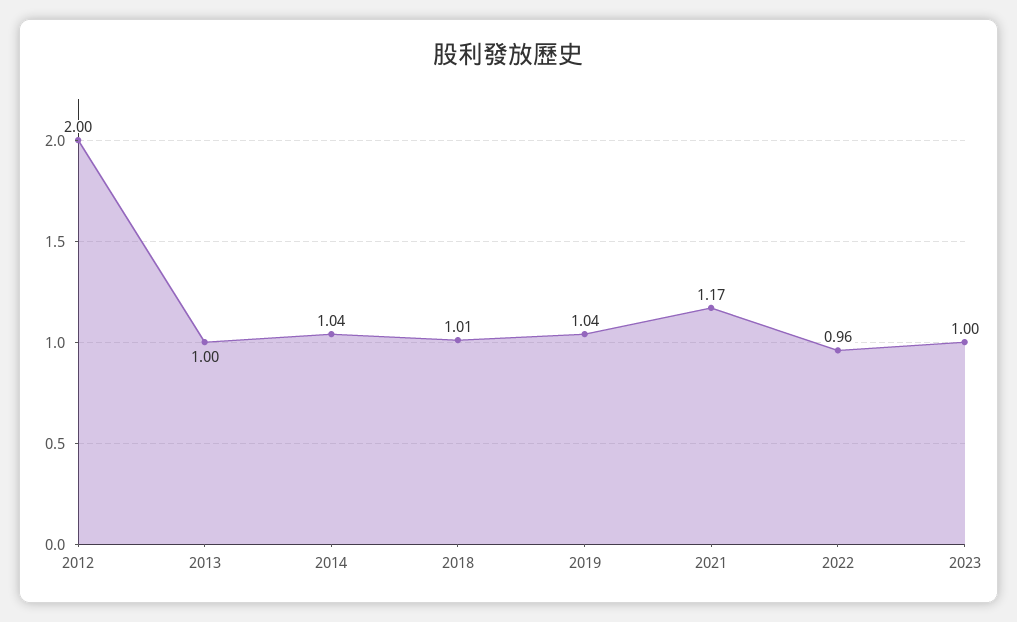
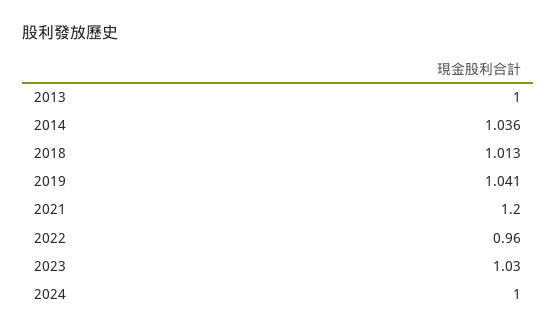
2012: 2 -> none
2021: 1.17 -> 1.2
2023: 1 -> 1.03
2024: none -> 1

